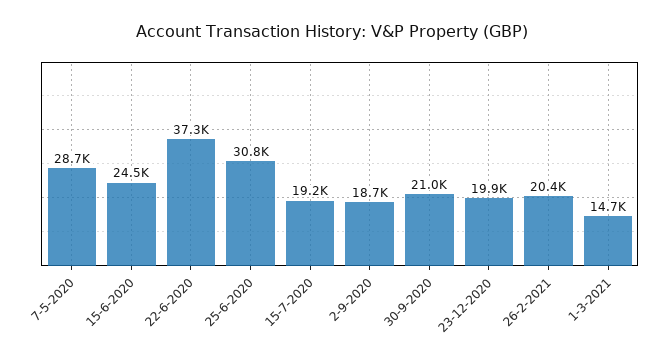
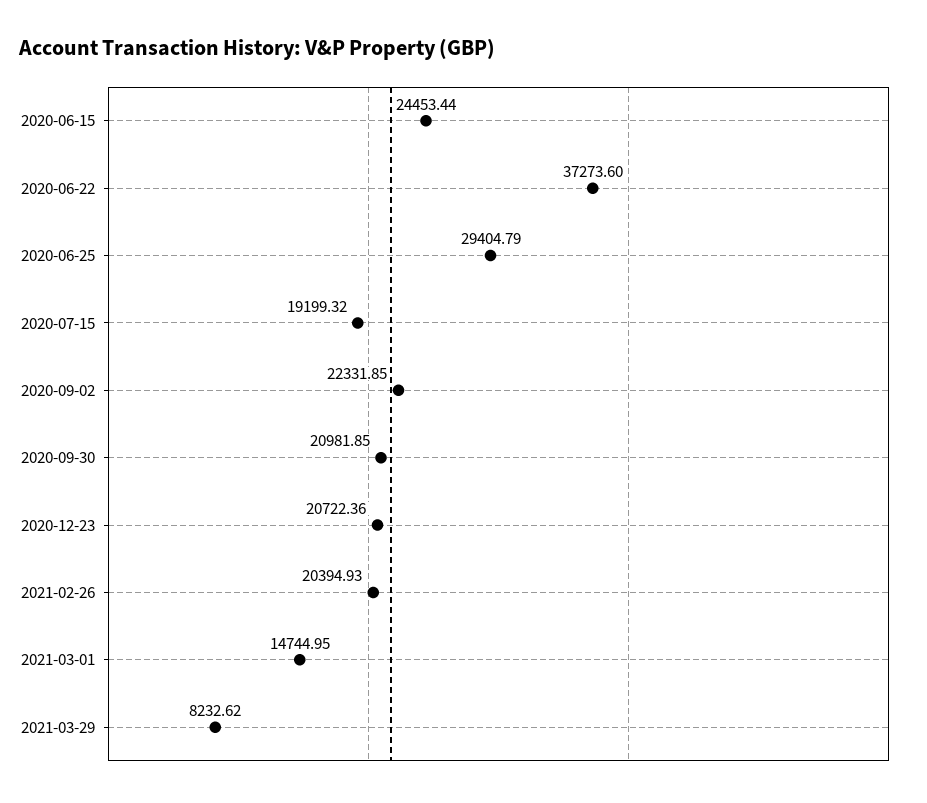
7-5-2020: 28700 -> none
25-6-2020: 30800 -> 29404.79
2-9-2020: 18700 -> 22331.85
23-12-2020: 19900 -> 20722.36
2021-03-29: none -> 8232.62

